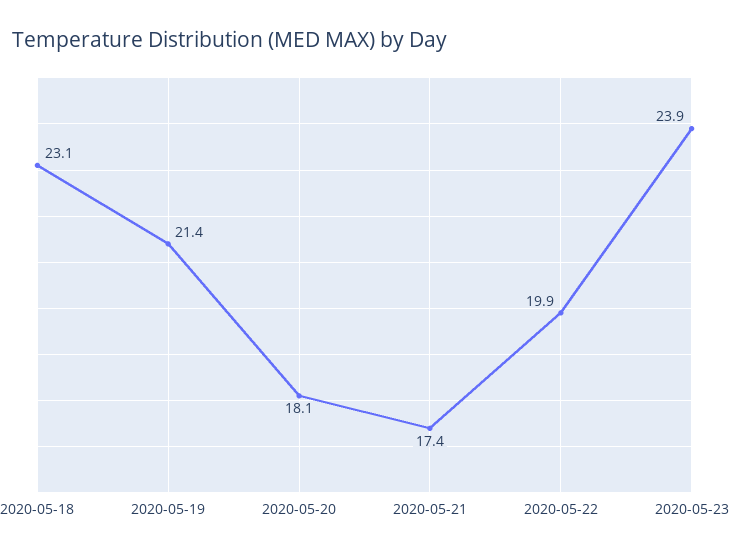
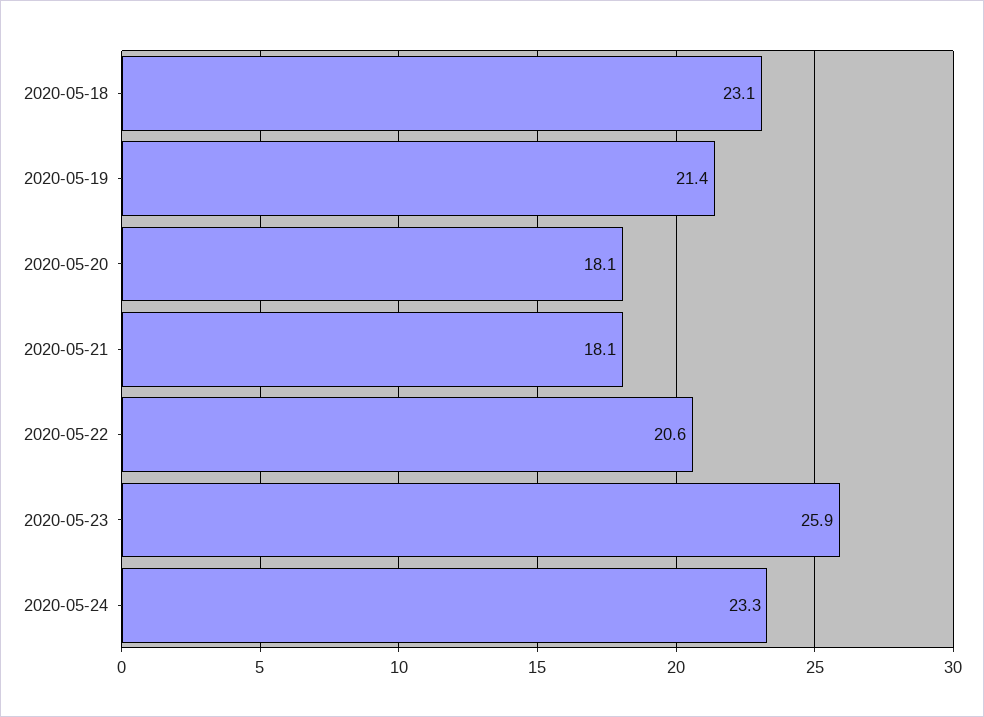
2020-05-21: 17.4 -> 18.1
2020-05-22: 19.9 -> 20.6
2020-05-23: 23.9 -> 25.9
2020-05-24: none -> 23.3

